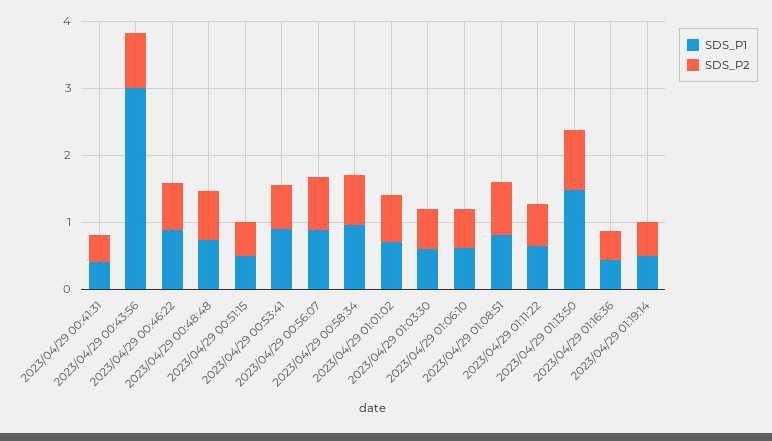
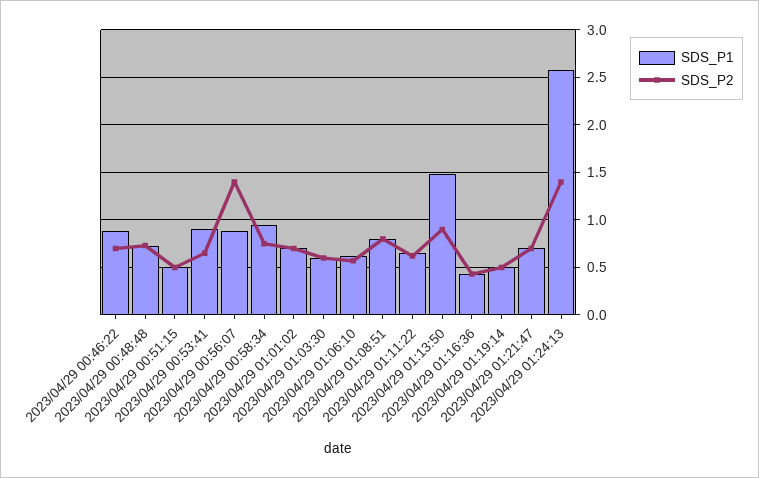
SDS_P1, 2023/04/29 00:41:31: 0.4 -> none
SDS_P2, 2023/04/29 00:41:31: 0.4 -> none
SDS_P1, 2023/04/29 00:43:56: 3 -> none
SDS_P2, 2023/04/29 00:43:56: 0.8 -> none
SDS_P2, 2023/04/29 00:56:07: 0.8 -> 1.4
SDS_P1, 2023/04/29 01:21:47: none -> 0.7
SDS_P2, 2023/04/29 01:21:47: none -> 0.7
SDS_P1, 2023/04/29 01:24:13: none -> 2.6
SDS_P2, 2023/04/29 01:24:13: none -> 1.4

